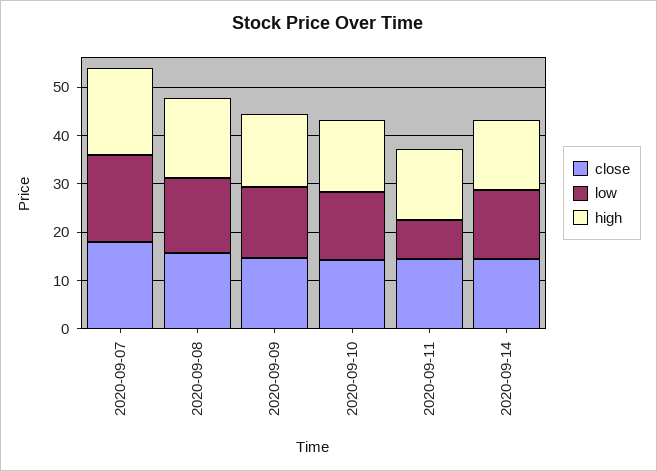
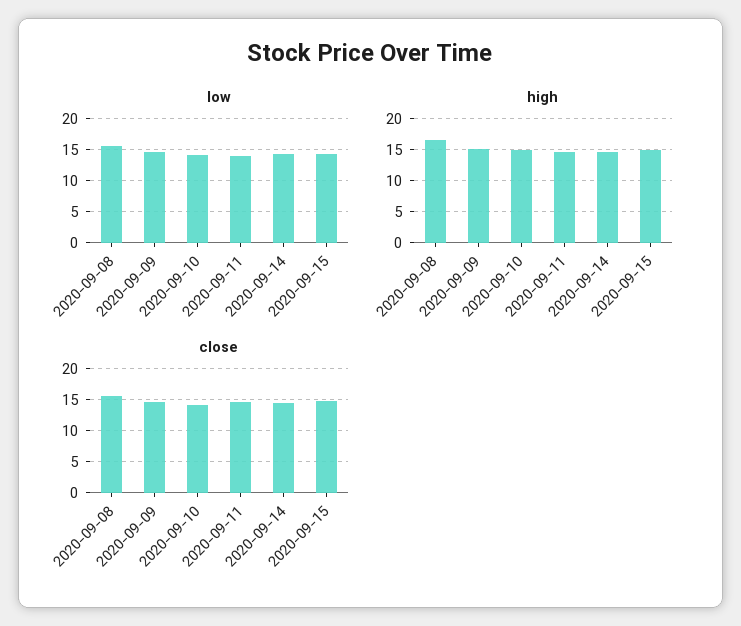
close, 2020-09-07: 18 -> none
low, 2020-09-07: 18 -> none
high, 2020-09-07: 18 -> none
low, 2020-09-11: 8 -> 14
low, 2020-09-15: none -> 14
high, 2020-09-15: none -> 15
close, 2020-09-15: none -> 15

